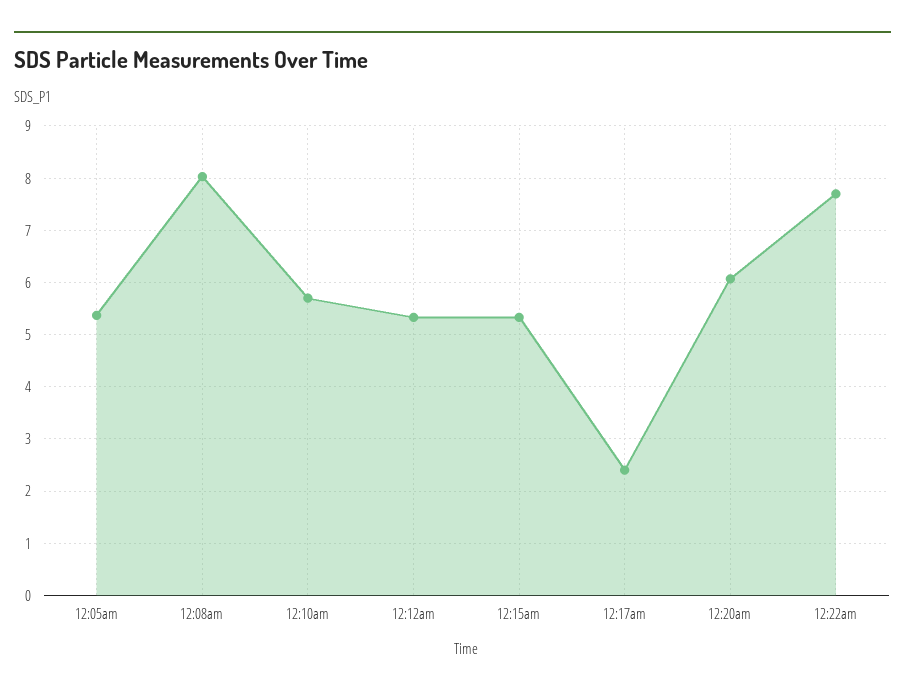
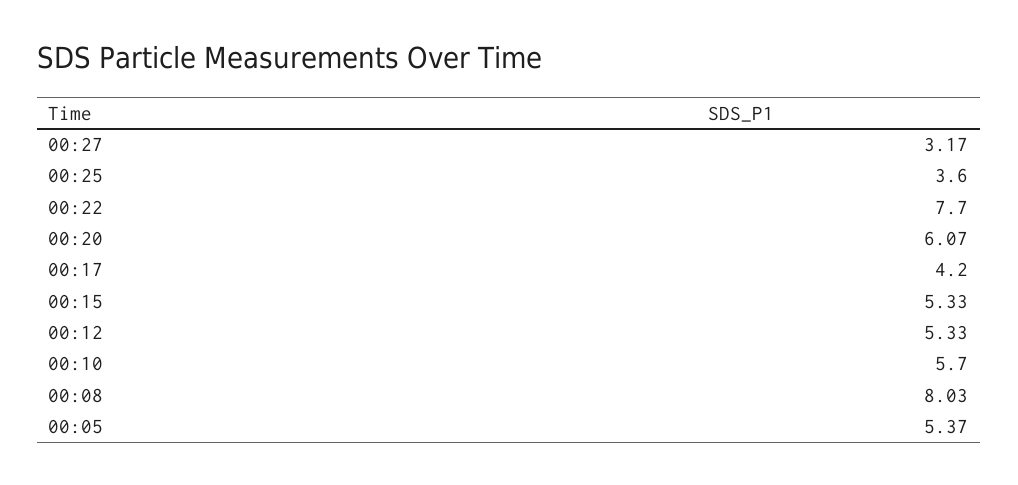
12:17am: 2.4 -> 4.2
00:27: none -> 3.17
00:25: none -> 3.6

